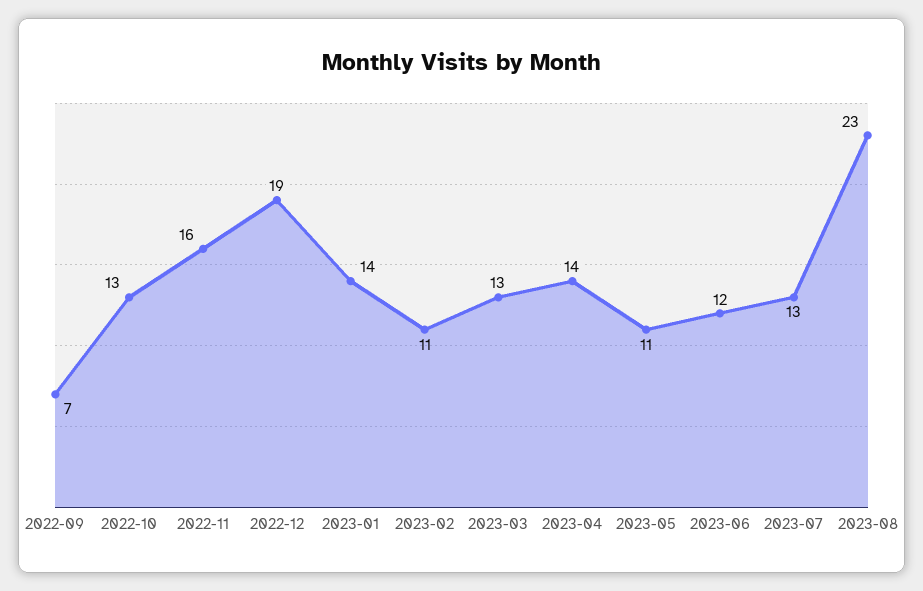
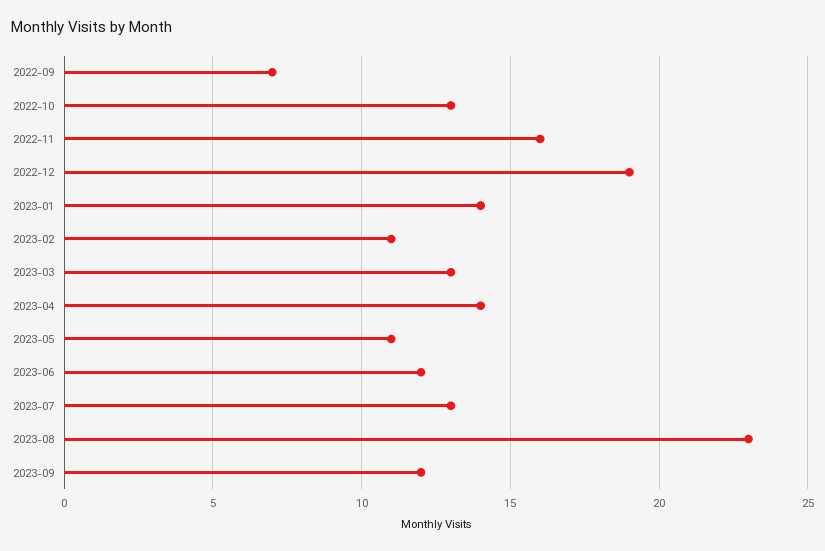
2023-09: none -> 12

